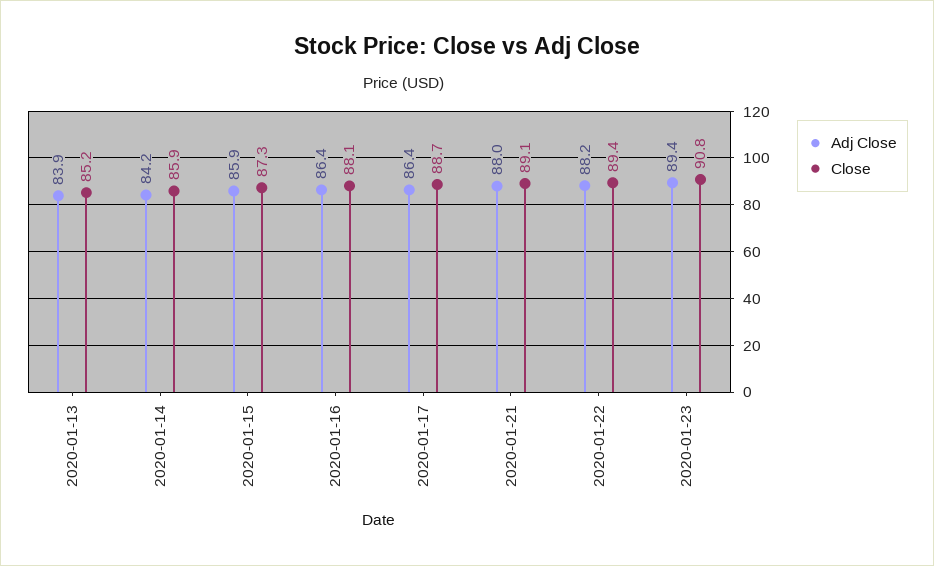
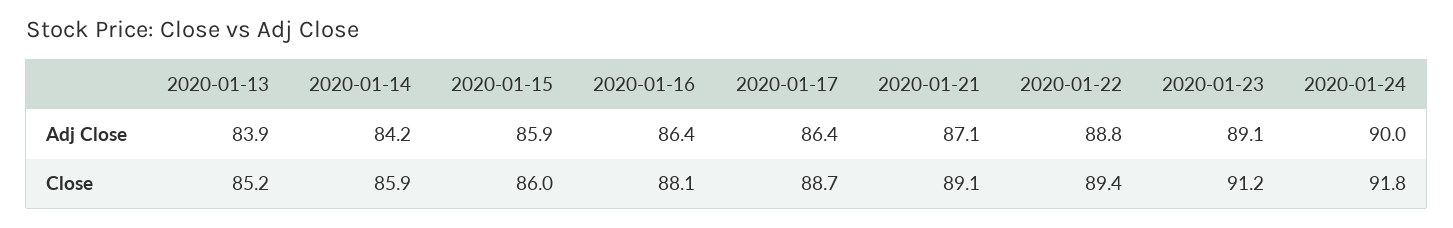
Close, 2020-01-15: 87.3 -> 86
Adj Close, 2020-01-21: 88 -> 87.1
Adj Close, 2020-01-22: 88.2 -> 88.8
Adj Close, 2020-01-23: 89.4 -> 89.1
Close, 2020-01-23: 90.8 -> 91.2
Adj Close, 2020-01-24: none -> 90
Close, 2020-01-24: none -> 91.8

